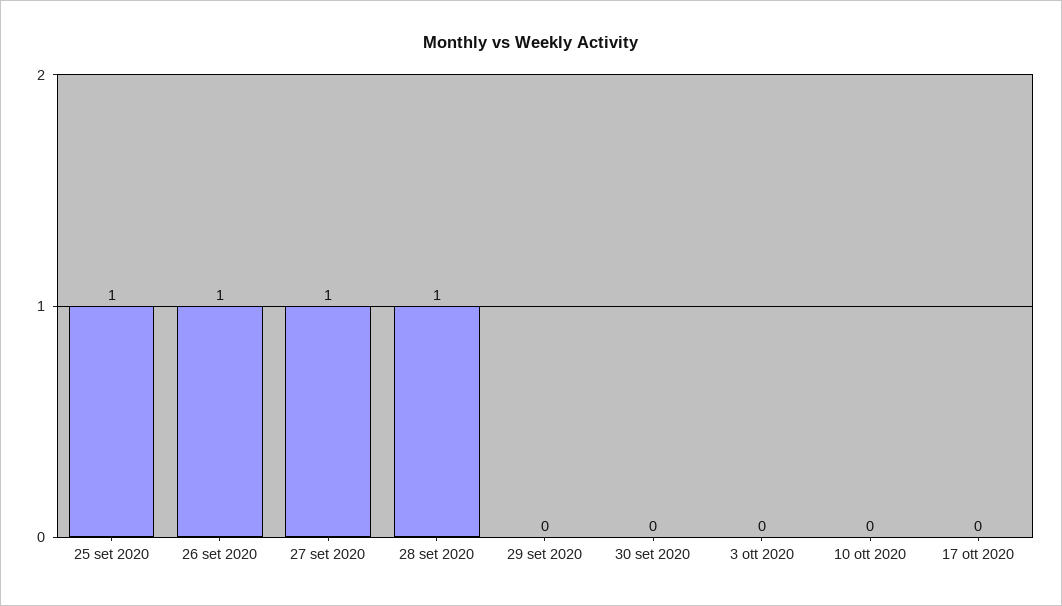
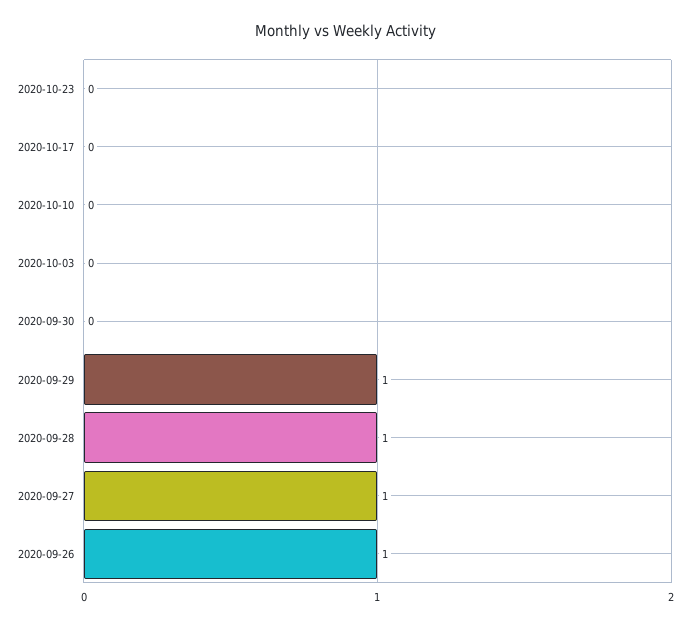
25 set 2020: 1 -> none
29 set 2020: 0 -> 1
2020-10-23: none -> 0

